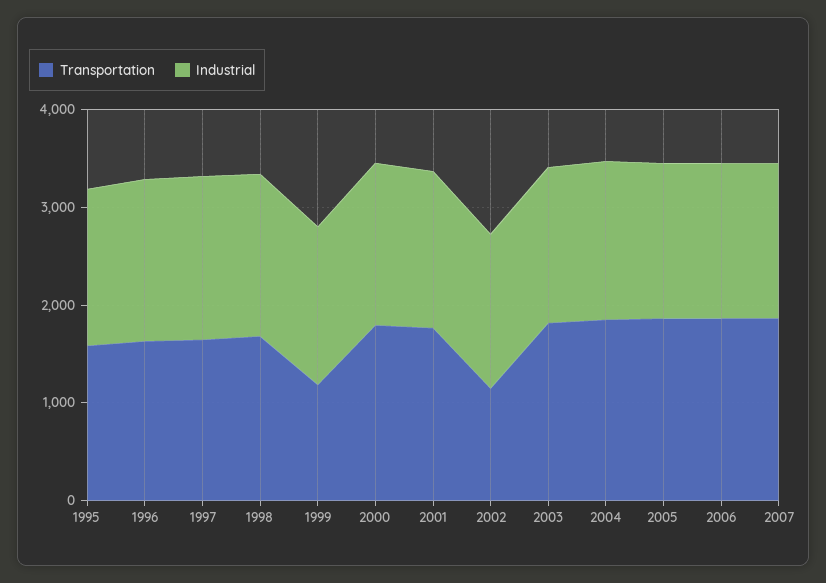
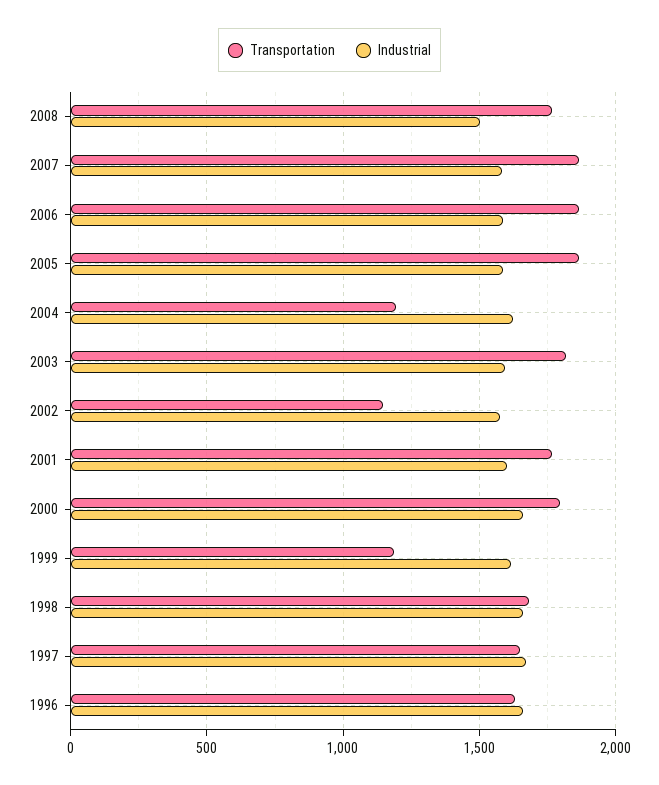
Transportation, 1995: 1600 -> none
Industrial, 1995: 1600 -> none
Transportation, 2004: 1800 -> 1200
Transportation, 2008: none -> 1750
Industrial, 2008: none -> 1500

